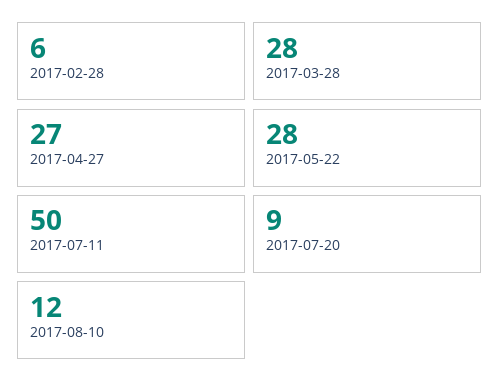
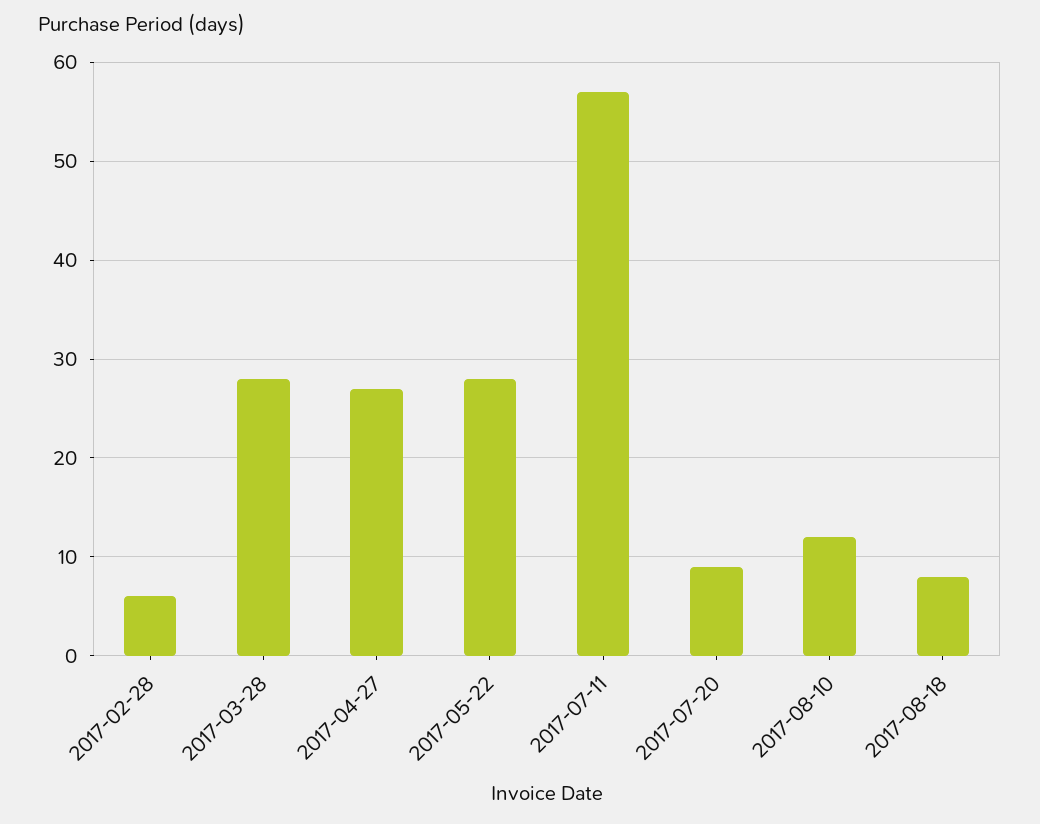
2017-07-11: 50 -> 57
2017-08-18: none -> 8

